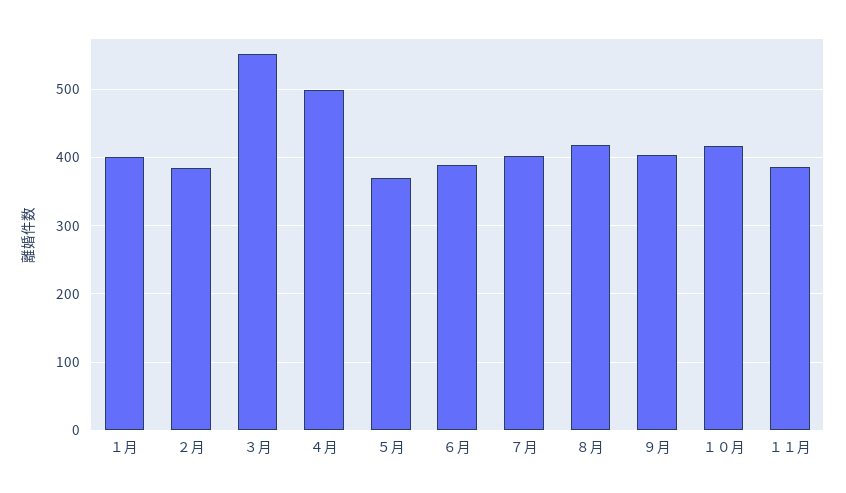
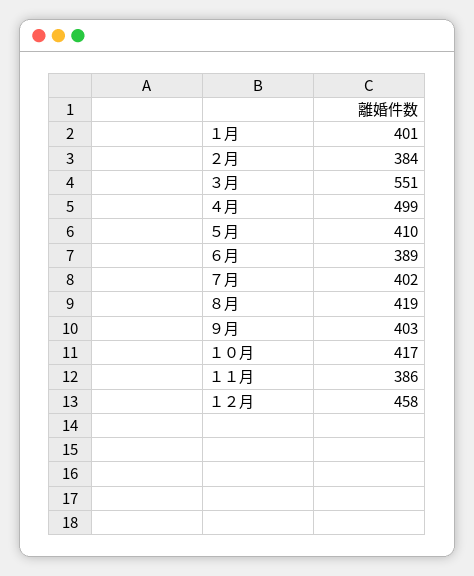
５月: 370 -> 410
１２月: none -> 458

